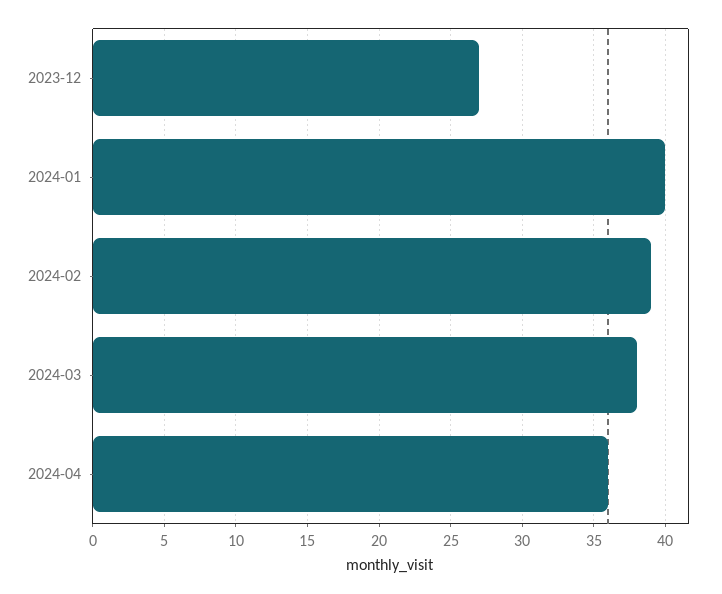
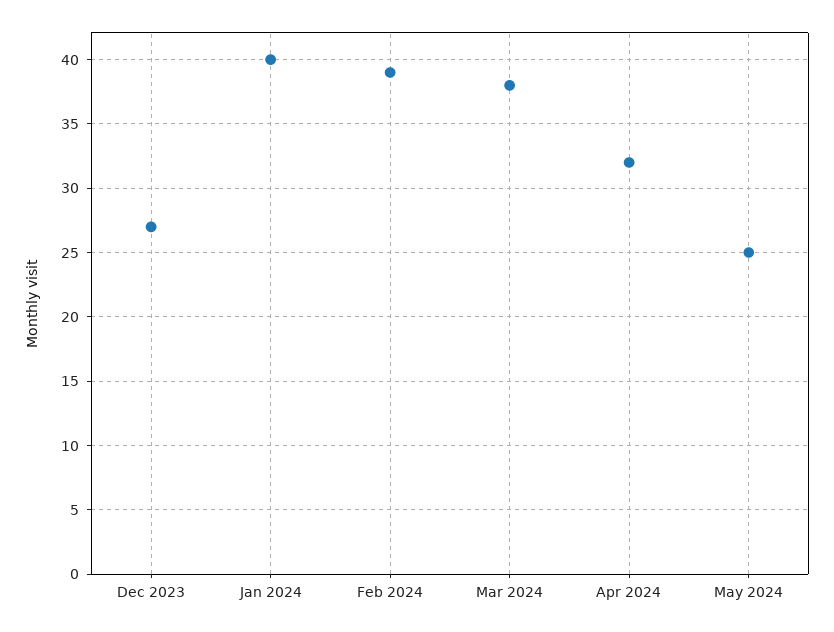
2024-04: 36 -> 32
May 2024: none -> 25

